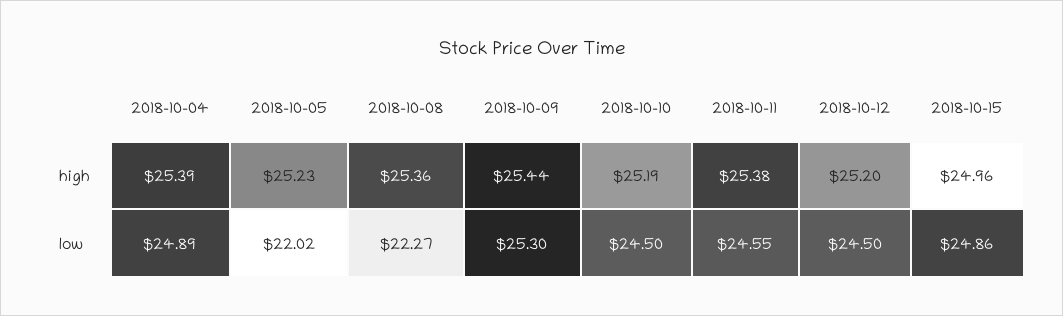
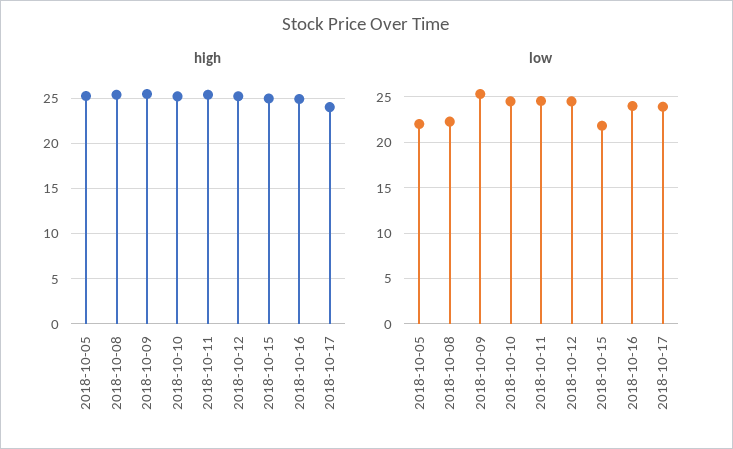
high, 2018-10-04: 25.39 -> none
low, 2018-10-04: 24.89 -> none
low, 2018-10-15: 24.86 -> 22
high, 2018-10-16: none -> 25
high, 2018-10-17: none -> 24
low, 2018-10-16: none -> 24
low, 2018-10-17: none -> 24

